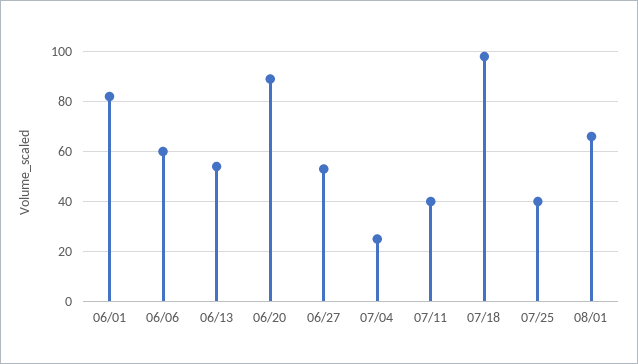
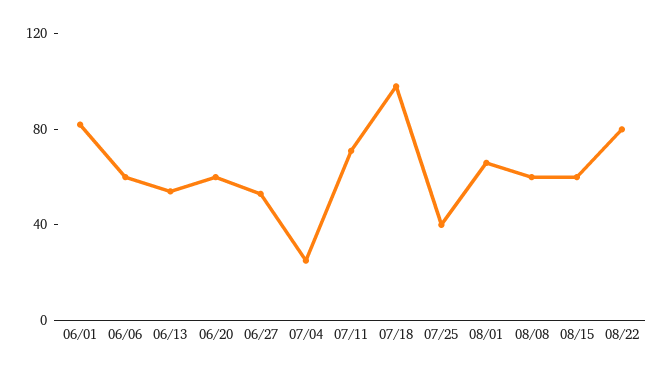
06/20: 90 -> 60
07/11: 40 -> 70
08/08: none -> 60
08/15: none -> 60
08/22: none -> 80

